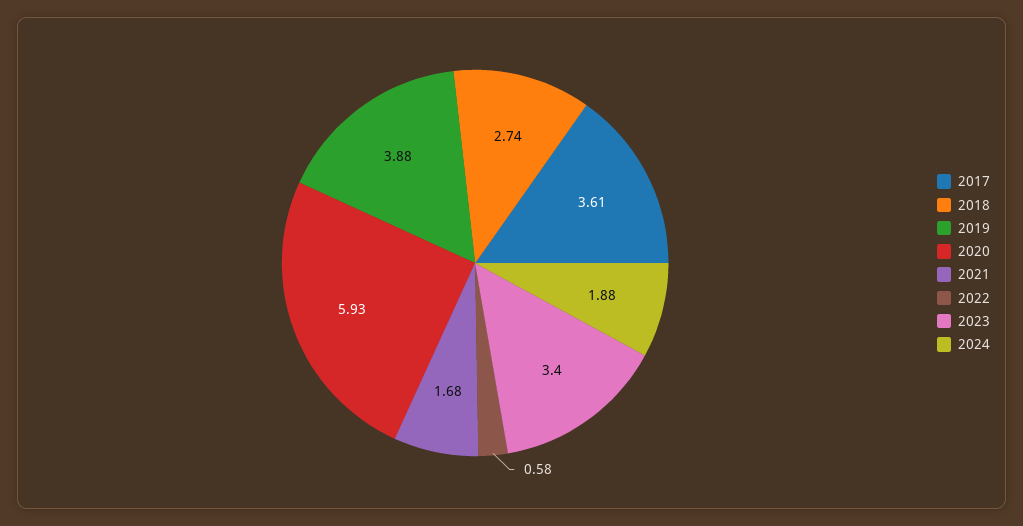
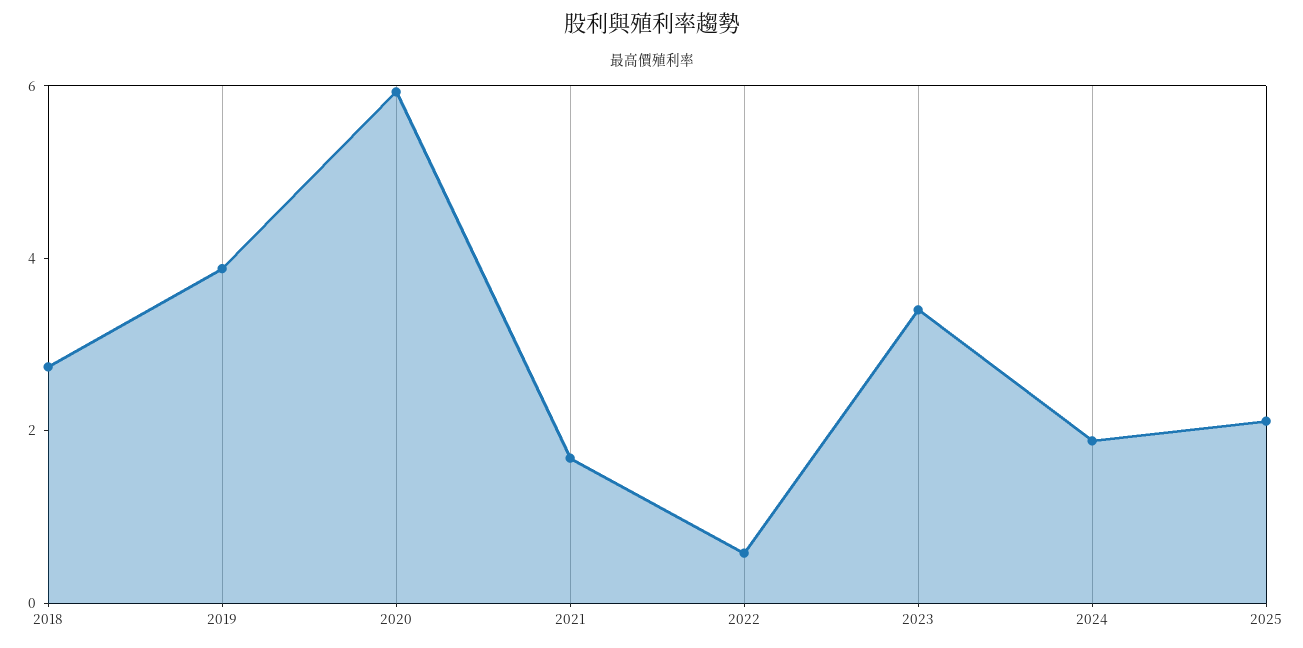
2017: 3.61 -> none
2025: none -> 2

